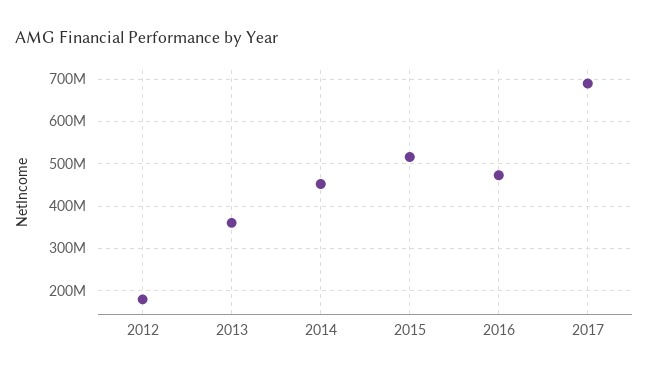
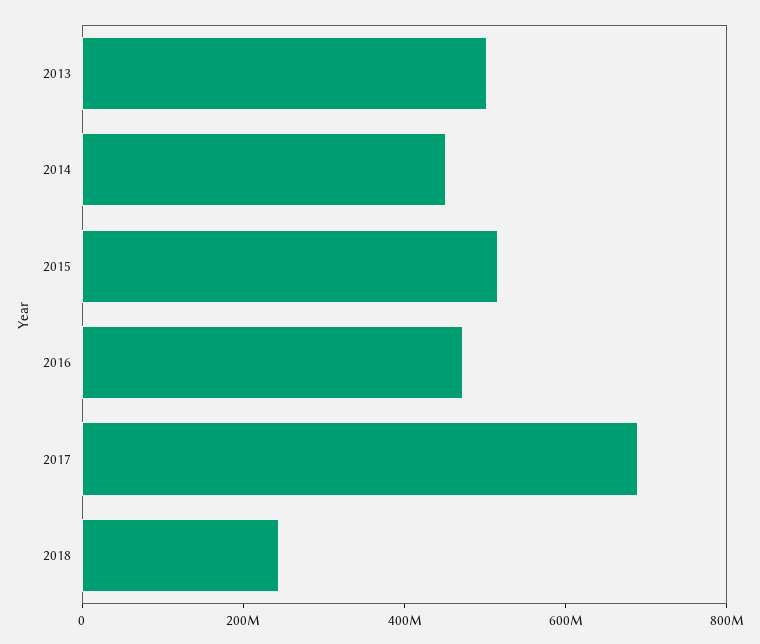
2012: 180000000 -> none
2013: 360000000 -> 500000000
2018: none -> 250000000

